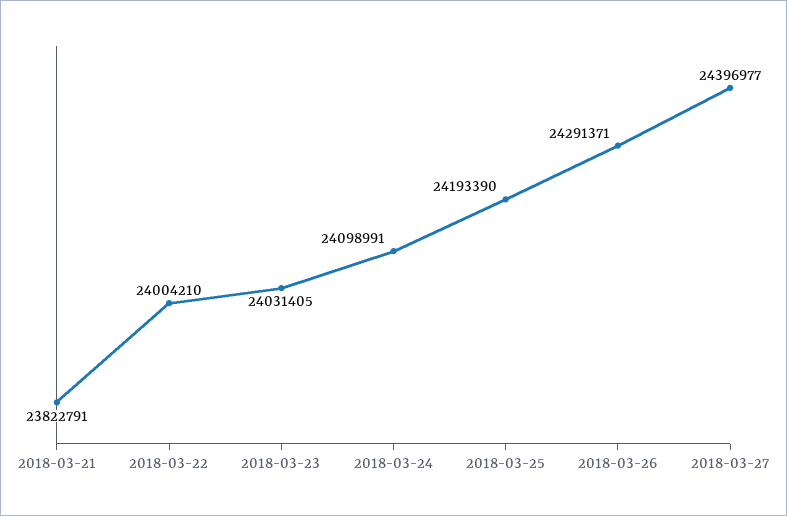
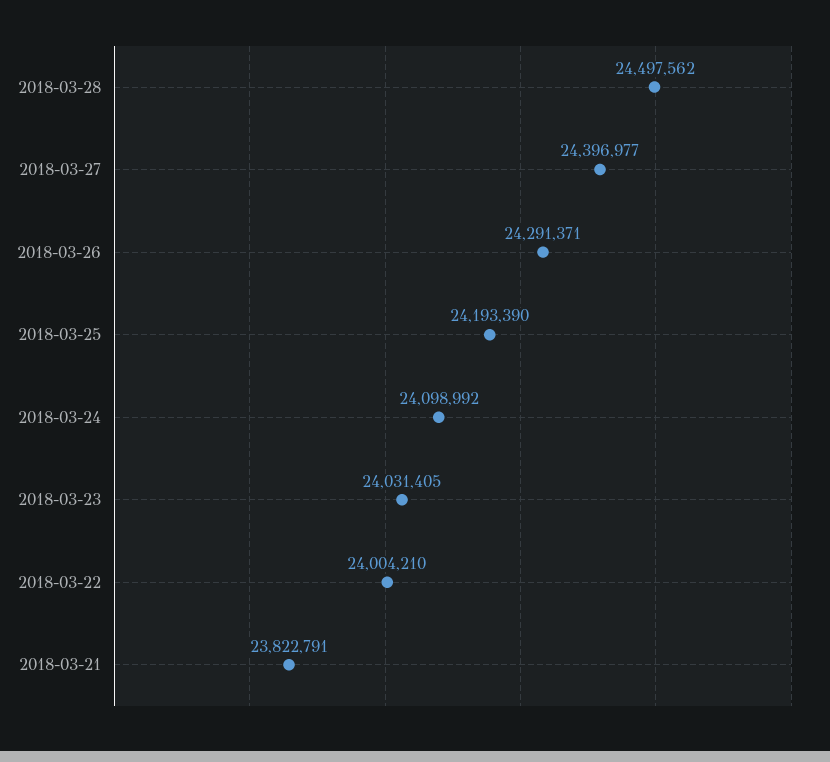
2018-03-24: 24098991 -> 24098992
2018-03-28: none -> 24497562

